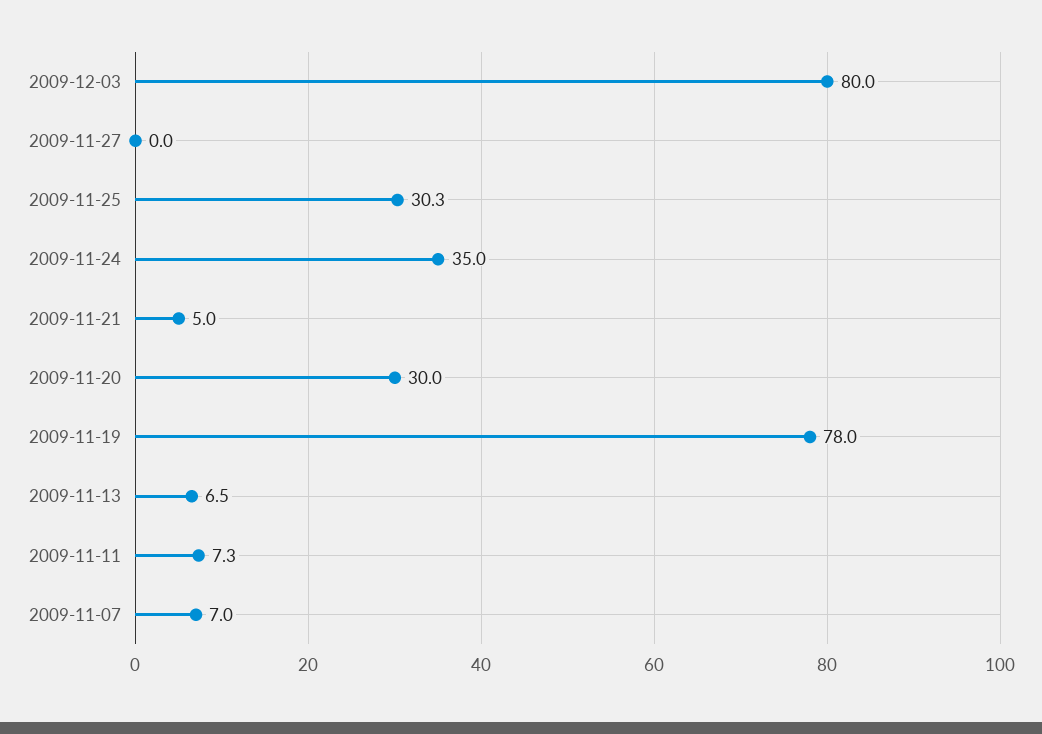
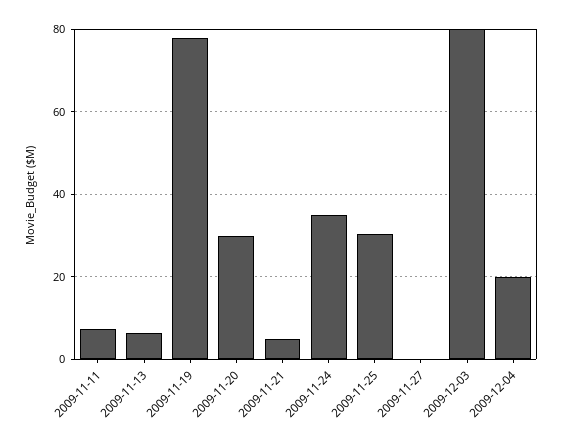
2009-11-07: 7 -> none
2009-12-04: none -> 20

